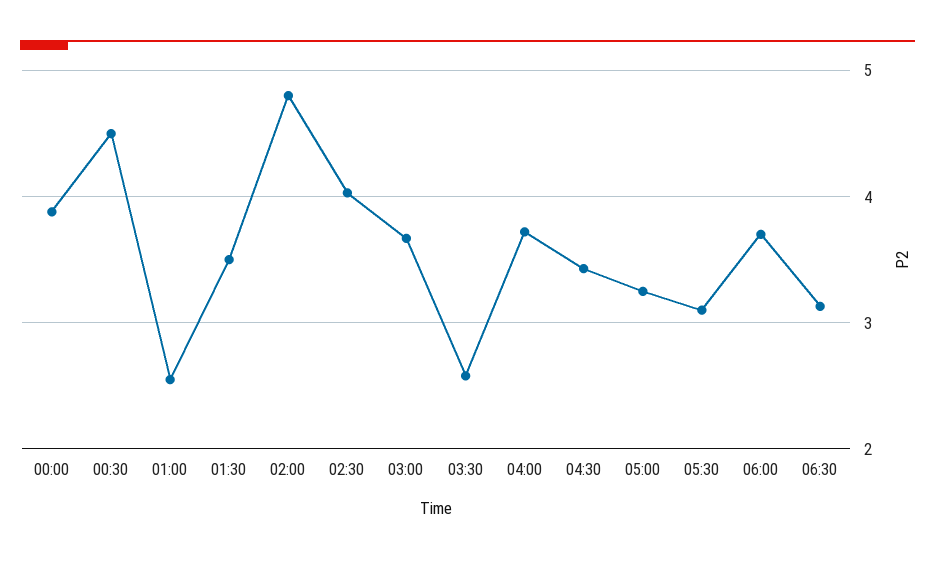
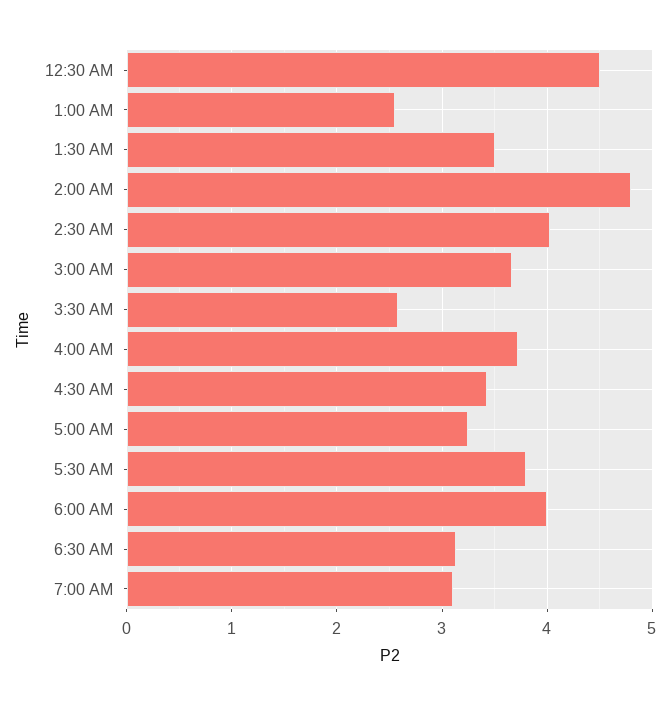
00:00: 3.9 -> none
05:30: 3.1 -> 3.8
06:00: 3.7 -> 4
7:00 AM: none -> 3.1

